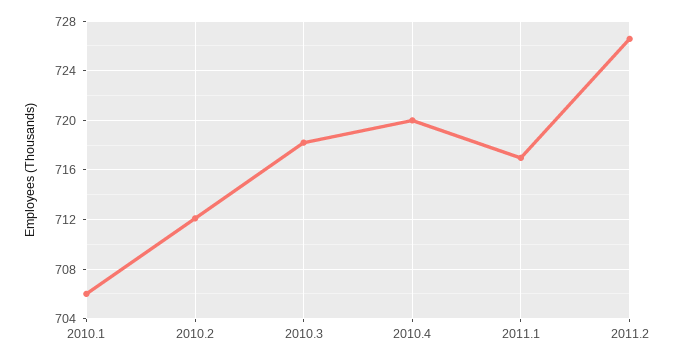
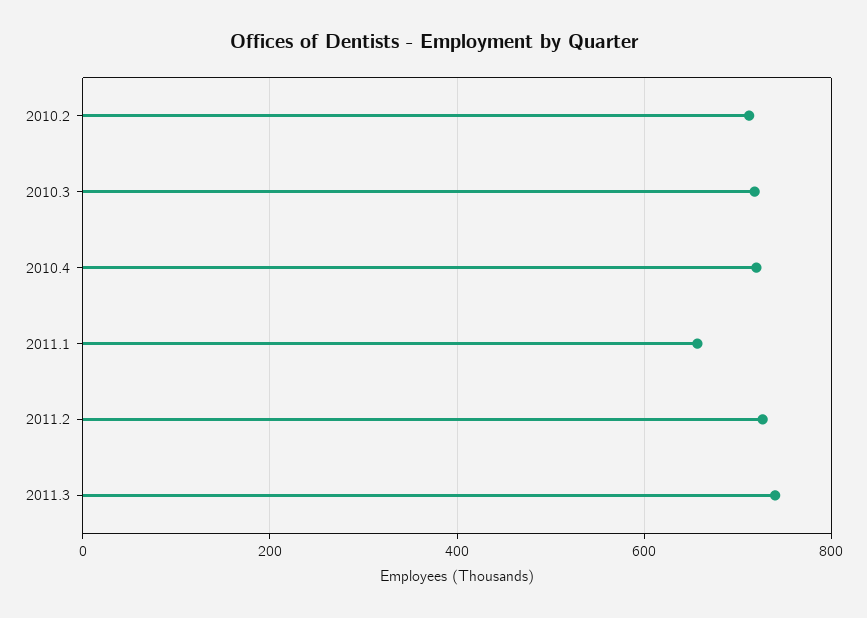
2010.1: 706 -> none
2011.1: 717 -> 660
2011.3: none -> 740

